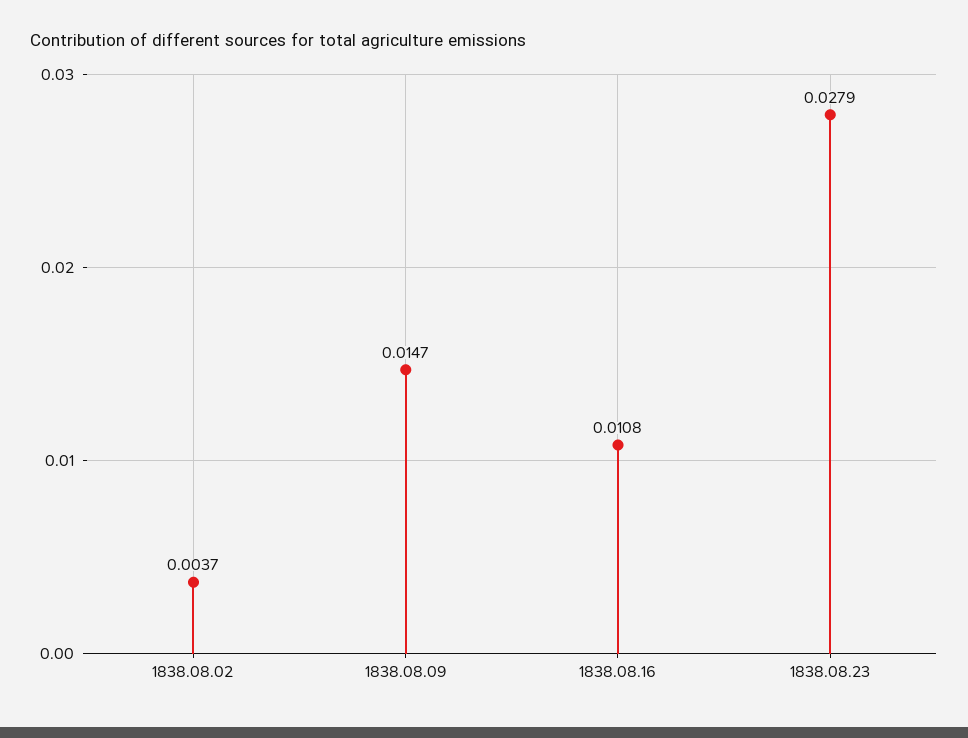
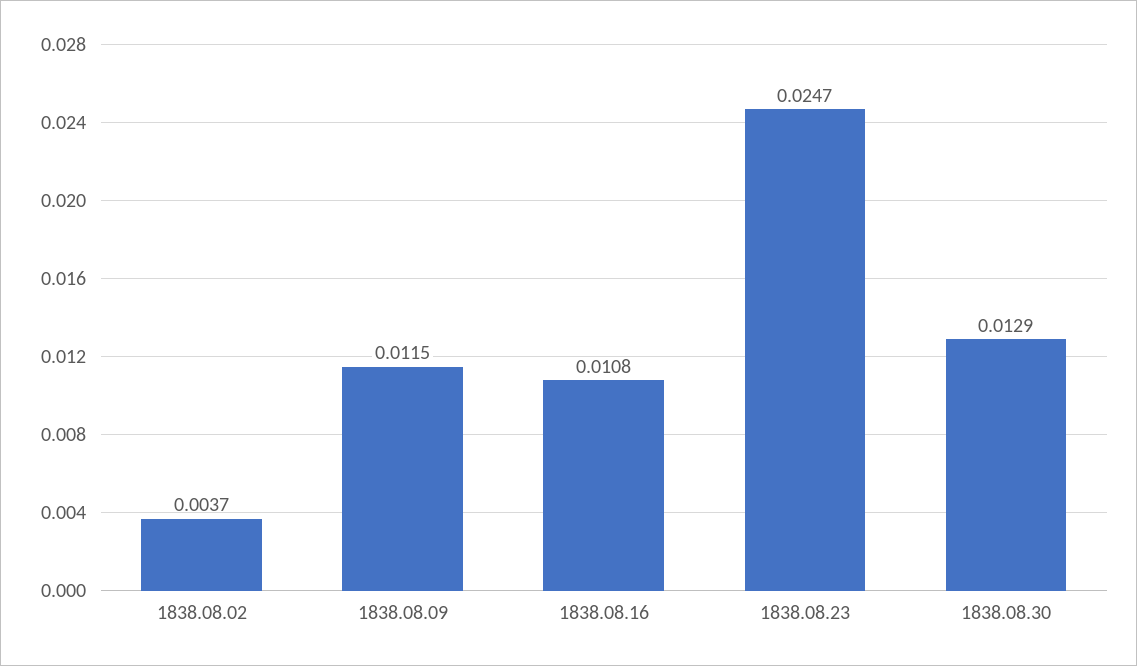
1838.08.09: 0.0147 -> 0.0115
1838.08.23: 0.0279 -> 0.0247
1838.08.30: none -> 0.0129

